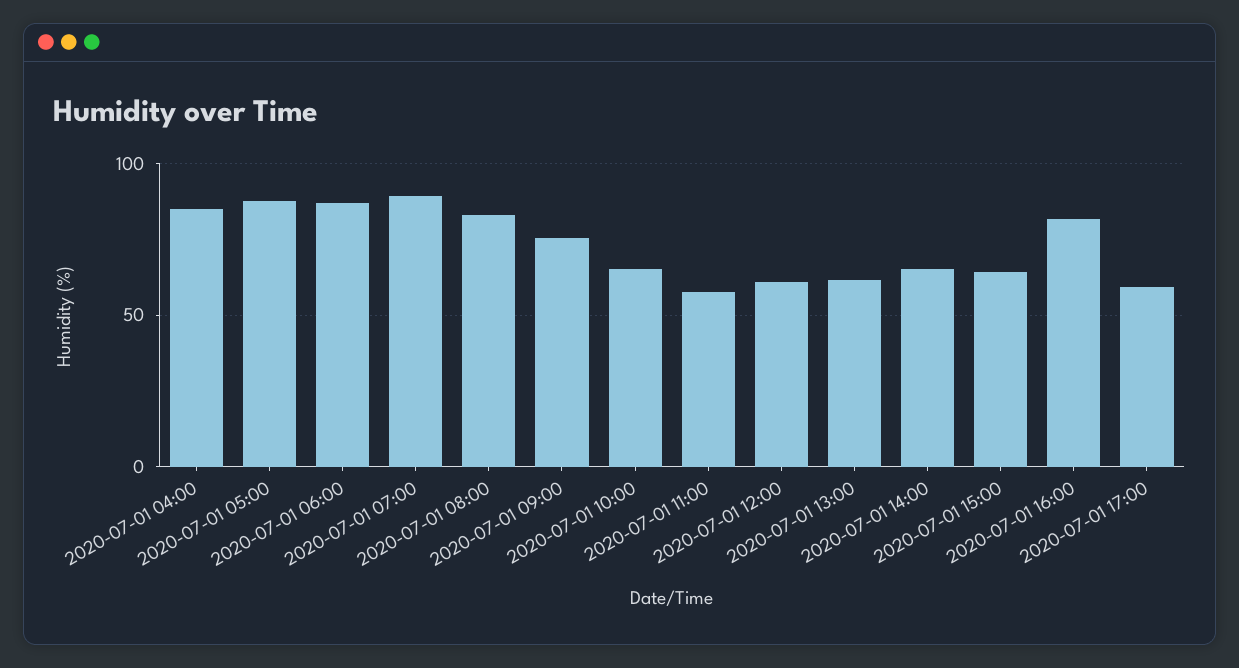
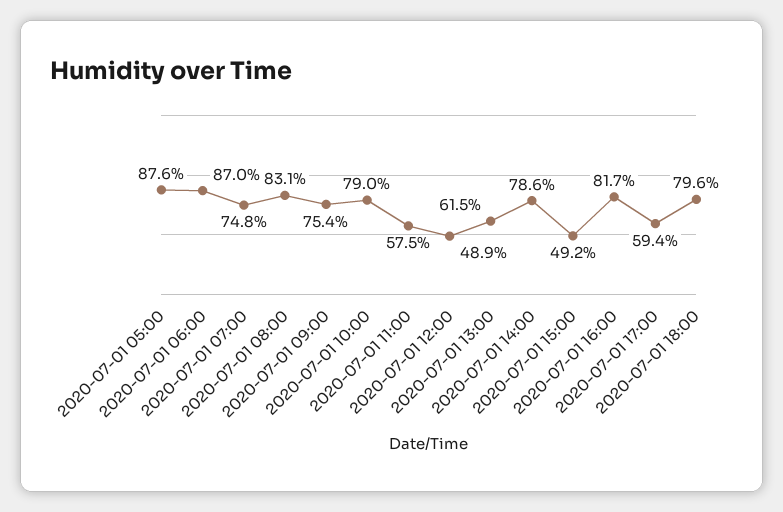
2020-07-01 04:00: 85 -> none
2020-07-01 07:00: 90 -> 74.8
2020-07-01 10:00: 65 -> 79
2020-07-01 12:00: 60 -> 48.9
2020-07-01 14:00: 65 -> 78.6
2020-07-01 15:00: 65 -> 49.2
2020-07-01 18:00: none -> 79.6

